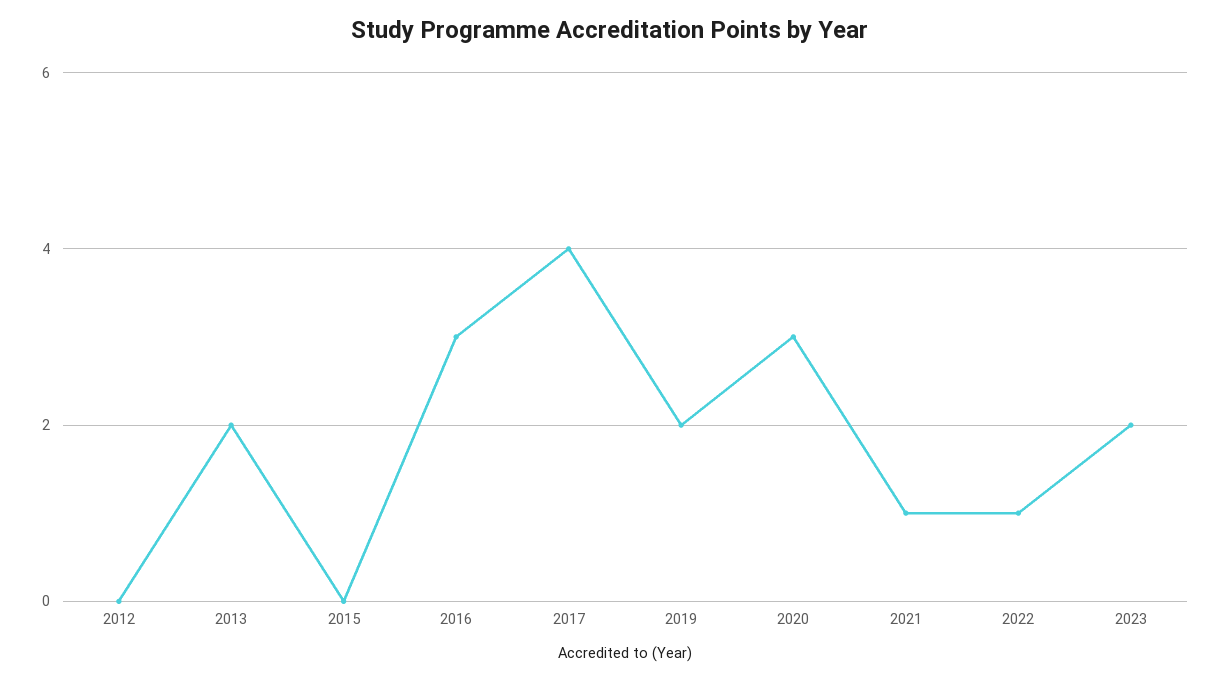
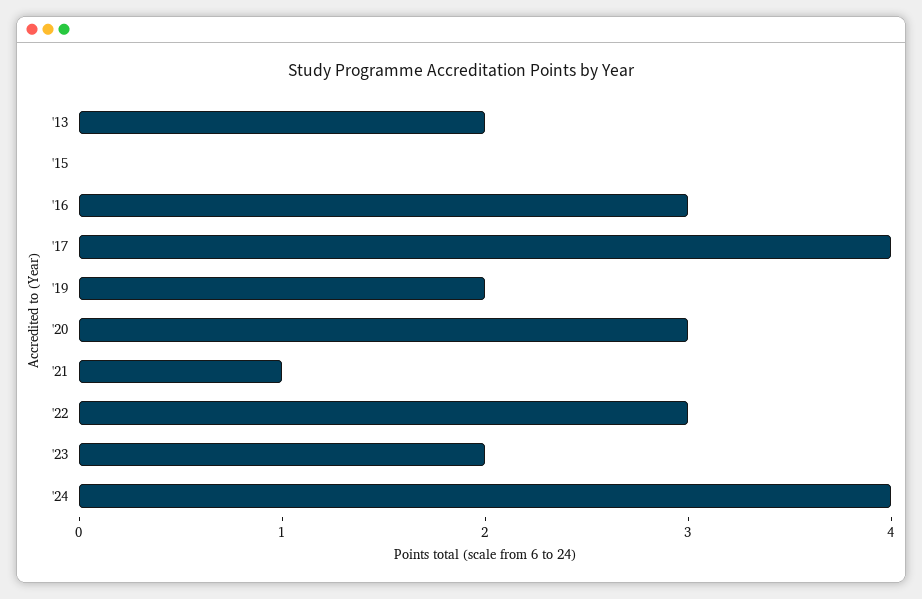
2012: 0 -> none
2022: 1 -> 3
'24: none -> 4

